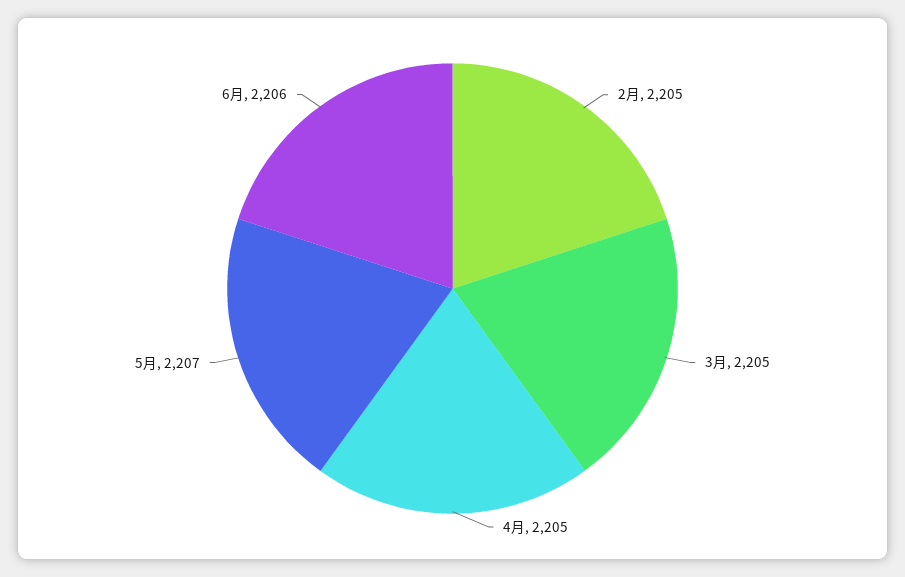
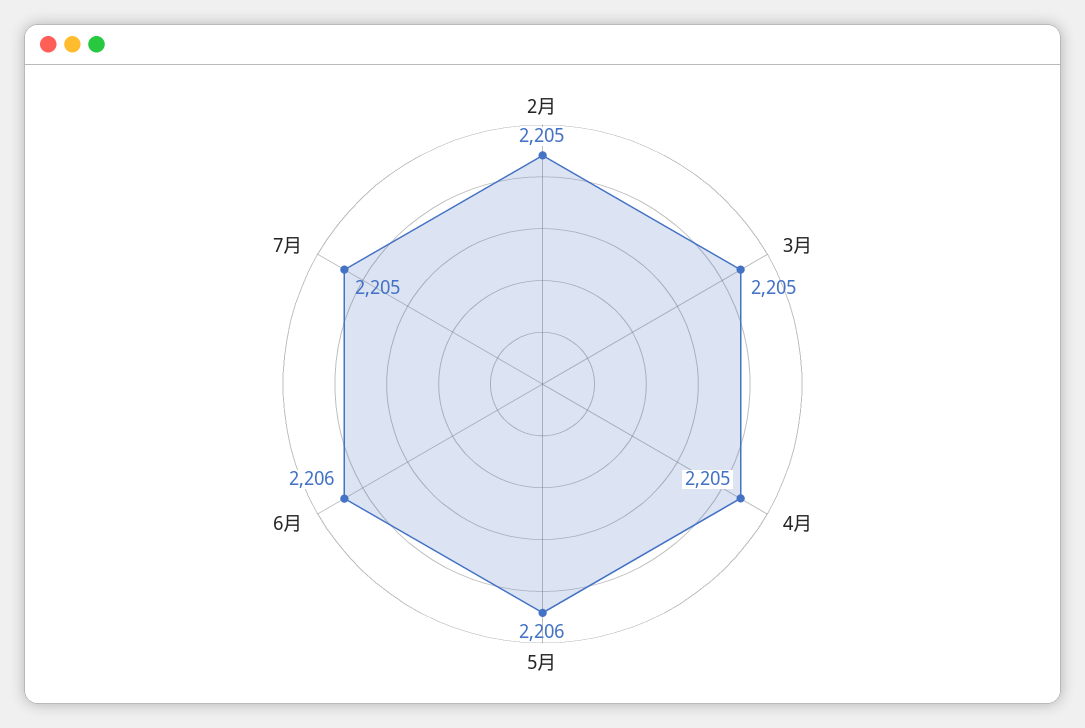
5月: 2207 -> 2206
7月: none -> 2205

